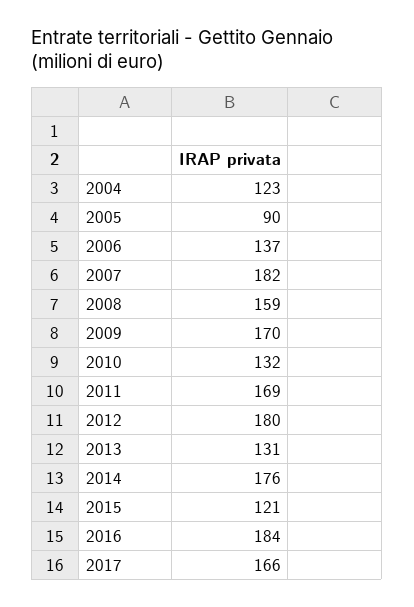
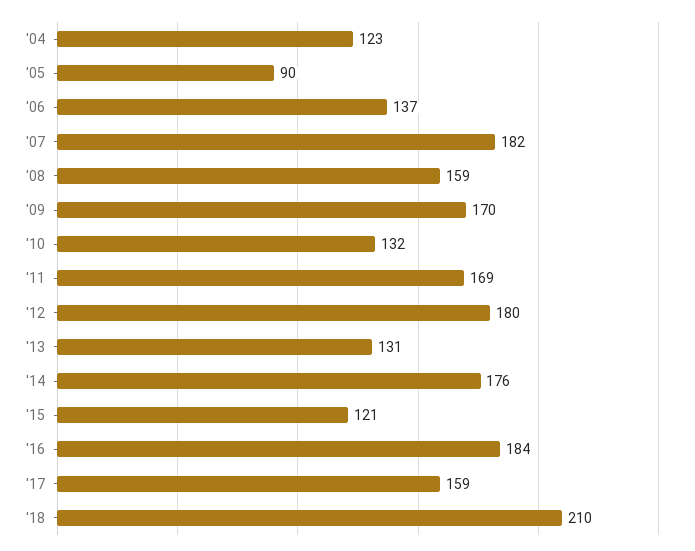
2017: 166 -> 159
'18: none -> 210

